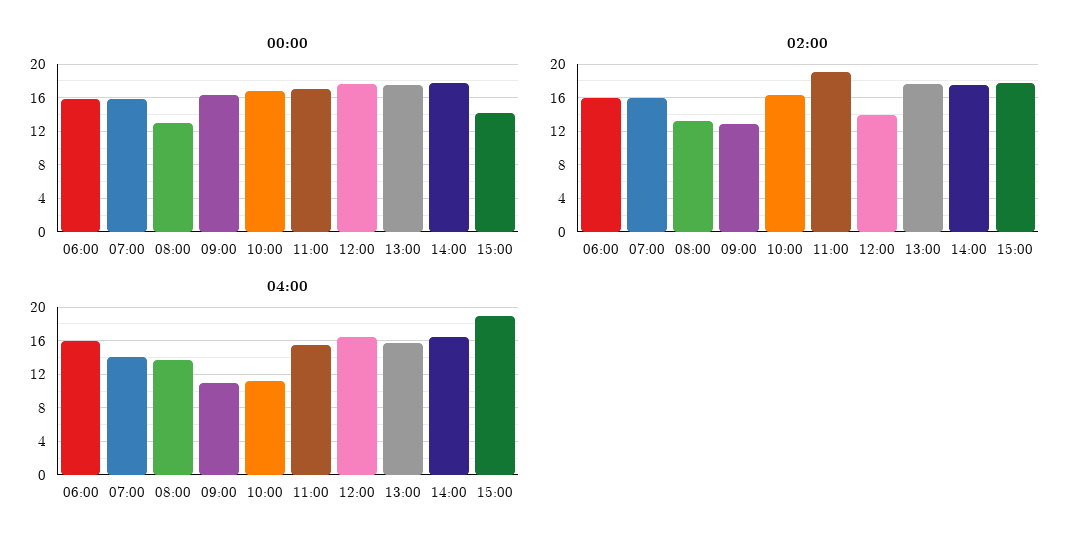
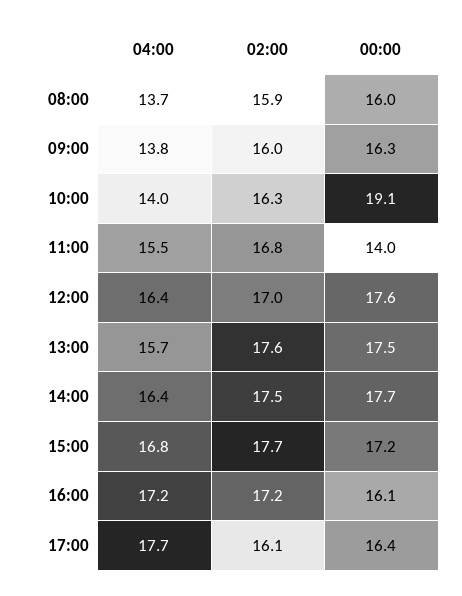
00:00, 06:00: 16 -> none
00:00, 07:00: 16 -> none
00:00, 08:00: 13 -> 16
00:00, 10:00: 17 -> 19.1
00:00, 11:00: 17 -> 14
00:00, 15:00: 14 -> 17.2
02:00, 06:00: 16 -> none
02:00, 07:00: 16 -> none
02:00, 08:00: 13 -> 15.9
02:00, 09:00: 13 -> 16
02:00, 11:00: 19 -> 16.8
02:00, 12:00: 14 -> 17
04:00, 06:00: 16 -> none
04:00, 07:00: 14 -> none
04:00, 09:00: 11 -> 13.8
04:00, 10:00: 11 -> 14
04:00, 15:00: 19 -> 16.8
04:00, 16:00: none -> 17.2
02:00, 16:00: none -> 17.2
00:00, 16:00: none -> 16.1
04:00, 17:00: none -> 17.7
02:00, 17:00: none -> 16.1
00:00, 17:00: none -> 16.4

